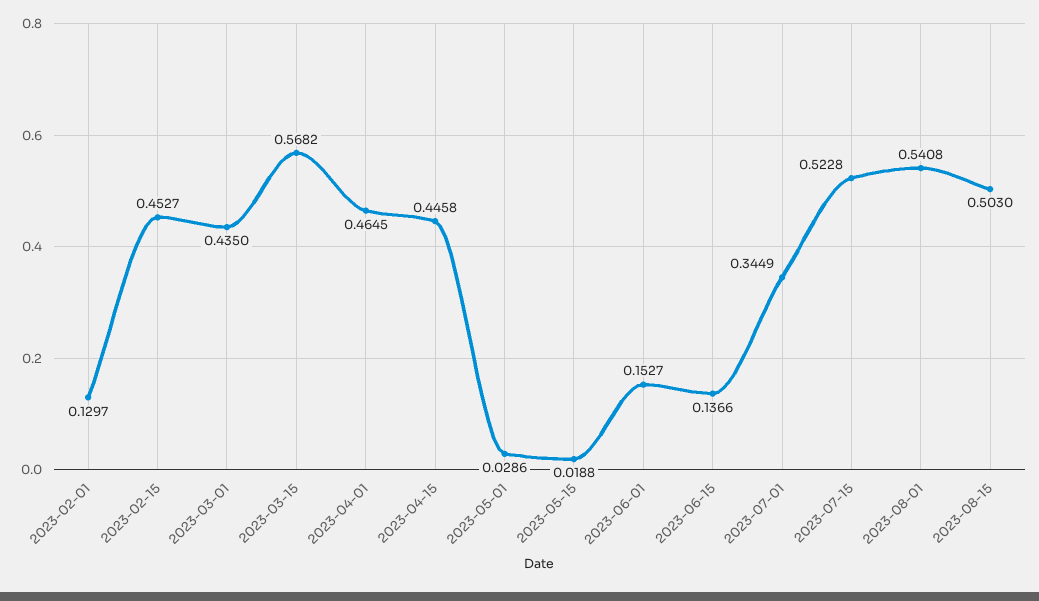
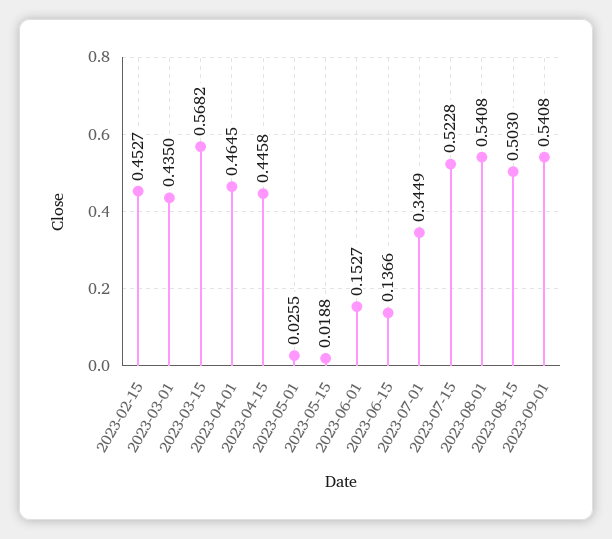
2023-02-01: 0.1297 -> none
2023-05-01: 0.0286 -> 0.0255
2023-09-01: none -> 0.5408

